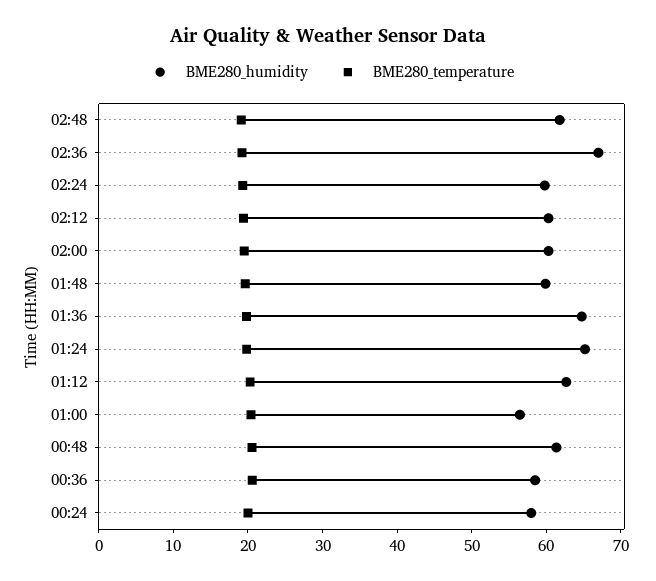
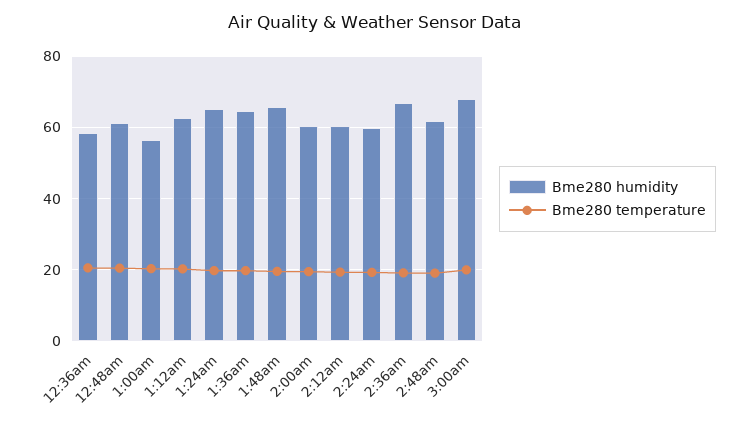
BME280_humidity, 01:48: 60 -> 66
BME280_humidity, 00:24: 58 -> none
BME280_temperature, 00:24: 20 -> none
BME280_humidity, 3:00am: none -> 68
BME280_temperature, 3:00am: none -> 20

